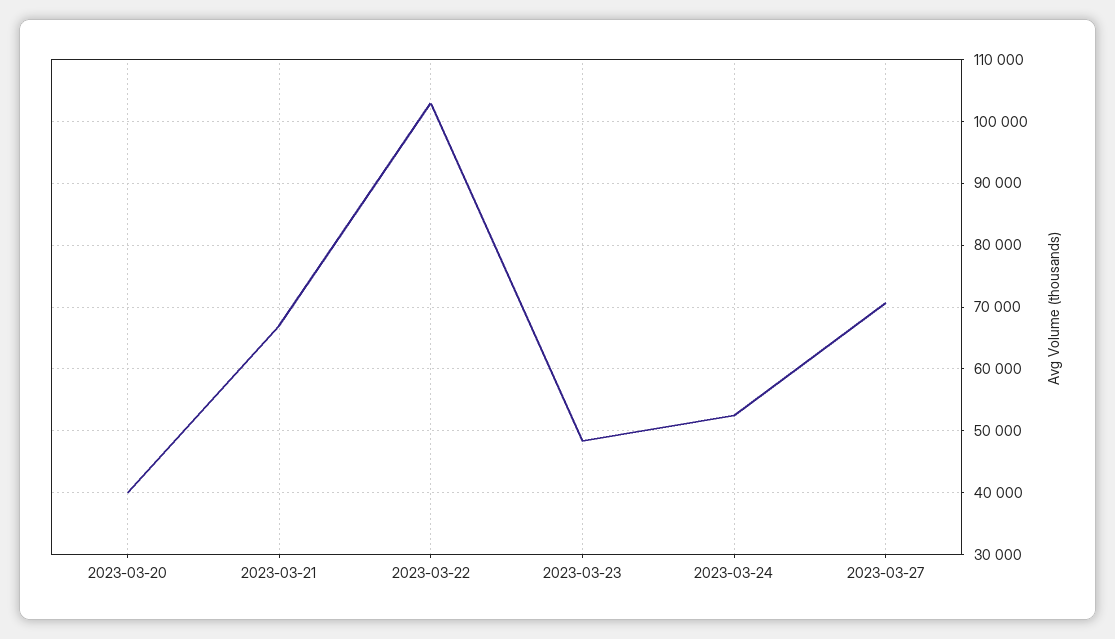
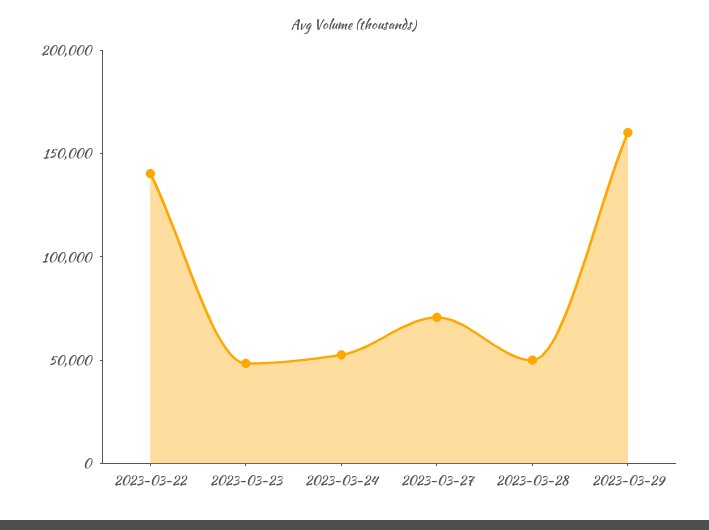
2023-03-20: 40000 -> none
2023-03-21: 67000 -> none
2023-03-22: 103000 -> 140000
2023-03-28: none -> 50000
2023-03-29: none -> 160000

